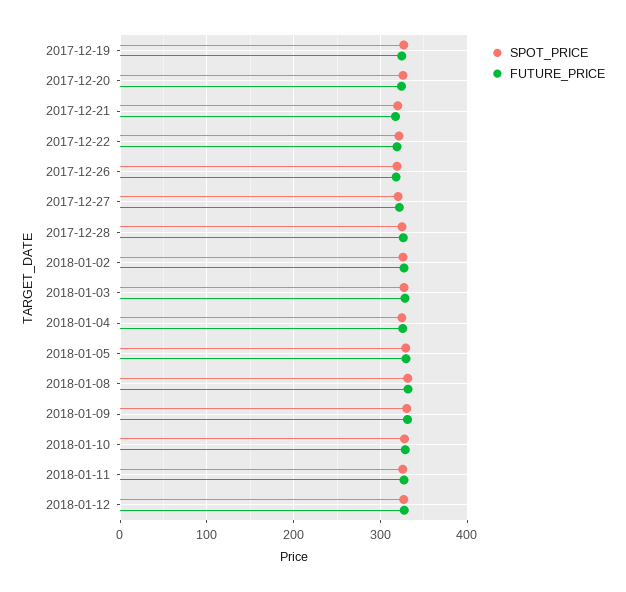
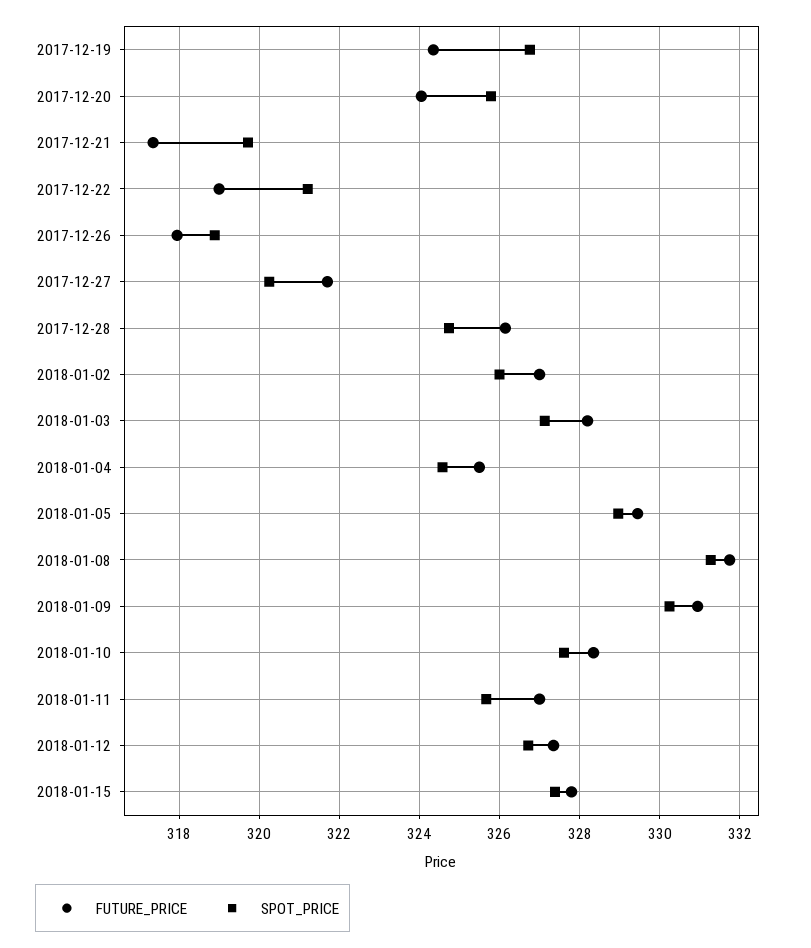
FUTURE_PRICE, 2018-01-15: none -> 327.8
SPOT_PRICE, 2018-01-15: none -> 327.4

